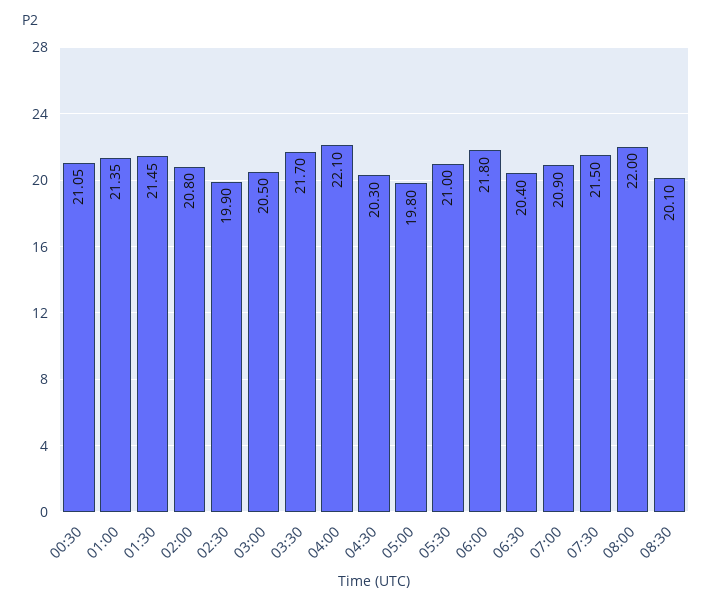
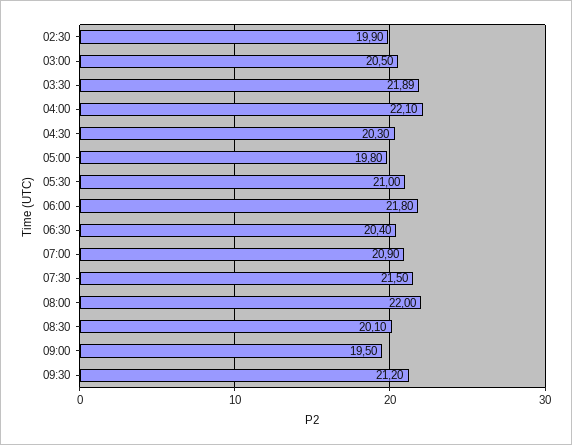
00:30: 21.05 -> none
01:00: 21.35 -> none
01:30: 21.45 -> none
02:00: 20.8 -> none
03:30: 21.7 -> 21.89
09:00: none -> 19.5
09:30: none -> 21.2

